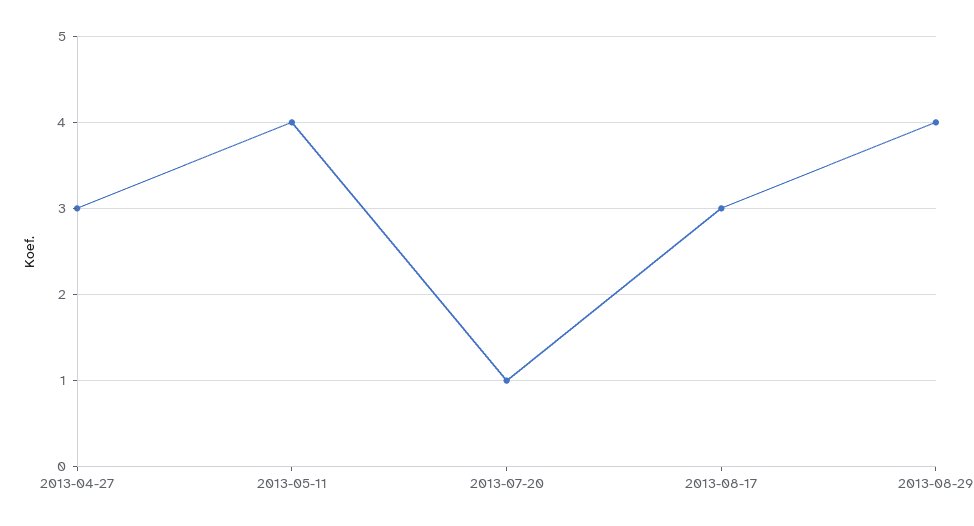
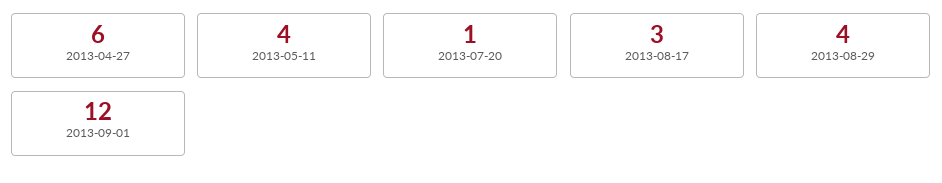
2013-04-27: 3 -> 6
2013-09-01: none -> 12

